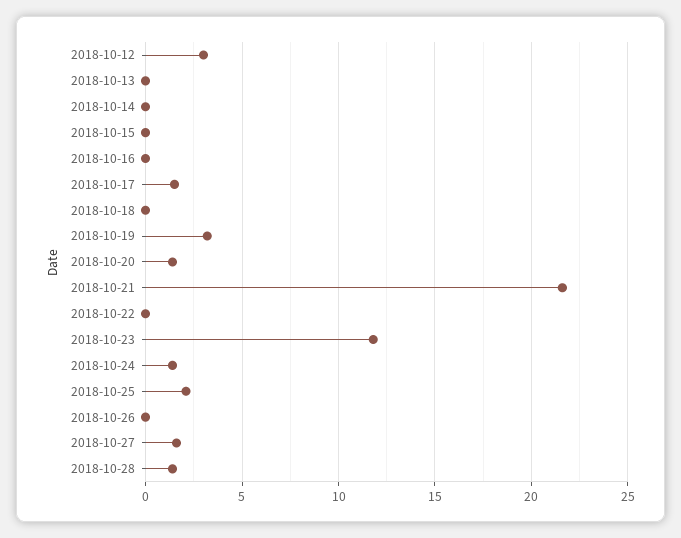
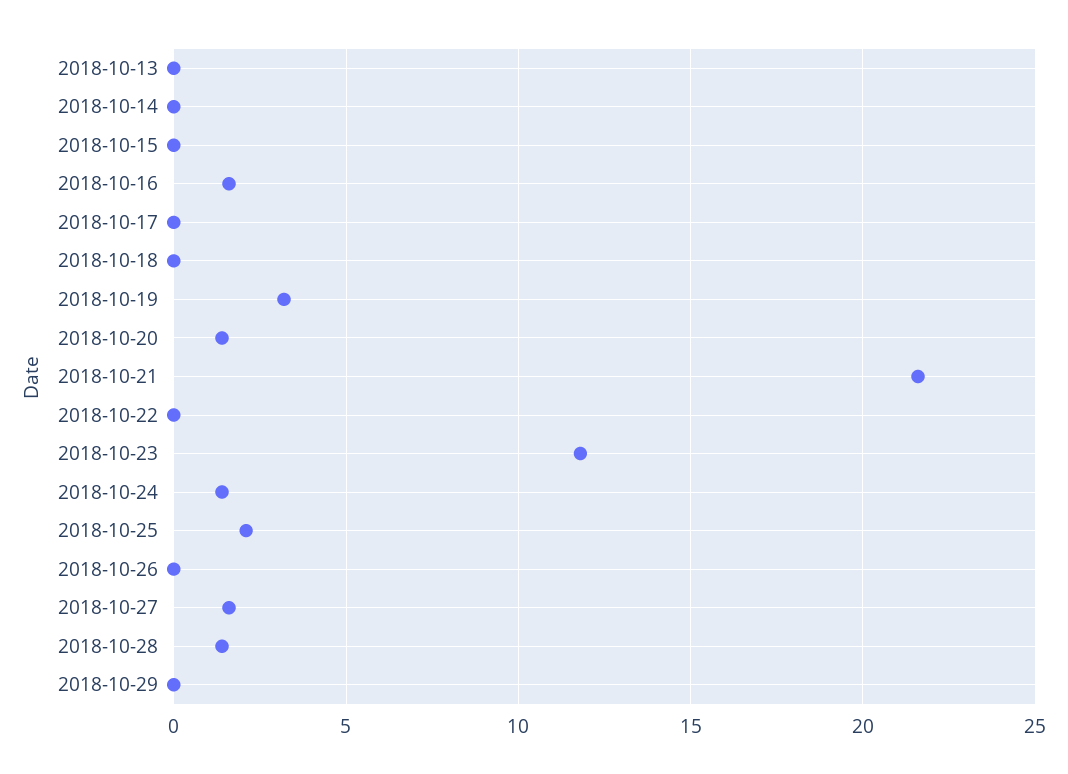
2018-10-12: 3 -> none
2018-10-16: 0 -> 1.5
2018-10-17: 1.5 -> 0
2018-10-29: none -> 0

